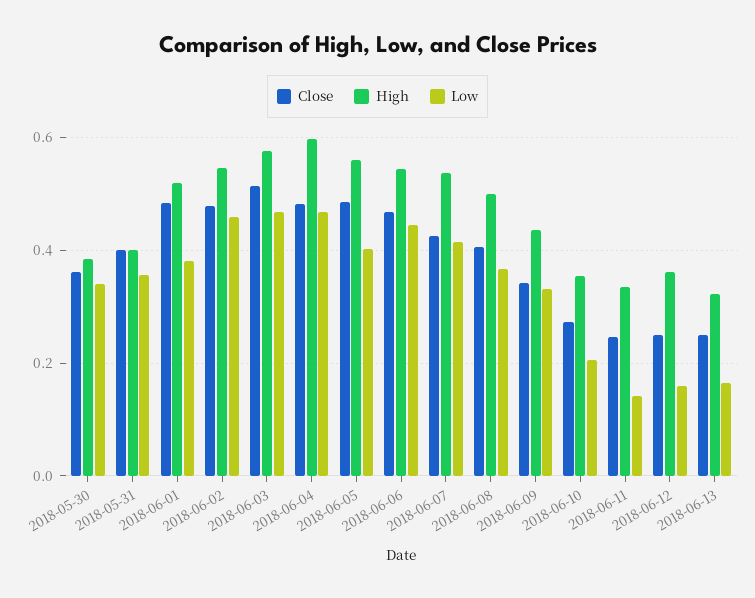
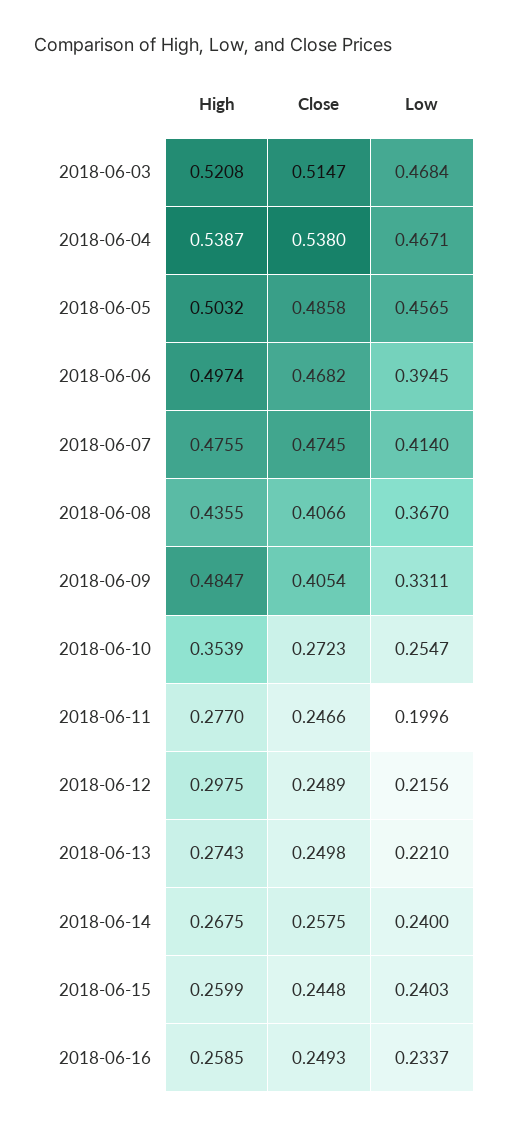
Close, 2018-05-30: 0.36 -> none
High, 2018-05-30: 0.38 -> none
Low, 2018-05-30: 0.34 -> none
Close, 2018-05-31: 0.4 -> none
High, 2018-05-31: 0.4 -> none
Low, 2018-05-31: 0.36 -> none
Close, 2018-06-01: 0.48 -> none
High, 2018-06-01: 0.52 -> none
Low, 2018-06-01: 0.38 -> none
Close, 2018-06-02: 0.48 -> none
High, 2018-06-02: 0.54 -> none
Low, 2018-06-02: 0.46 -> none
High, 2018-06-03: 0.58 -> 0.5208
Close, 2018-06-04: 0.48 -> 0.538
High, 2018-06-04: 0.6 -> 0.5387
High, 2018-06-05: 0.56 -> 0.5032
Low, 2018-06-05: 0.4 -> 0.4565
High, 2018-06-06: 0.54 -> 0.4974
Low, 2018-06-06: 0.44 -> 0.3945
Close, 2018-06-07: 0.42 -> 0.4745
High, 2018-06-07: 0.54 -> 0.4755
High, 2018-06-08: 0.5 -> 0.4355
Close, 2018-06-09: 0.34 -> 0.4054
High, 2018-06-09: 0.44 -> 0.4847
Low, 2018-06-10: 0.2 -> 0.2547
High, 2018-06-11: 0.34 -> 0.277
Low, 2018-06-11: 0.14 -> 0.1996
High, 2018-06-12: 0.36 -> 0.2975
Low, 2018-06-12: 0.16 -> 0.2156
High, 2018-06-13: 0.32 -> 0.2743
Low, 2018-06-13: 0.16 -> 0.221
High, 2018-06-14: none -> 0.2675
Close, 2018-06-14: none -> 0.2575
Low, 2018-06-14: none -> 0.24
High, 2018-06-15: none -> 0.2599
Close, 2018-06-15: none -> 0.2448
Low, 2018-06-15: none -> 0.2403
High, 2018-06-16: none -> 0.2585
Close, 2018-06-16: none -> 0.2493
Low, 2018-06-16: none -> 0.2337

